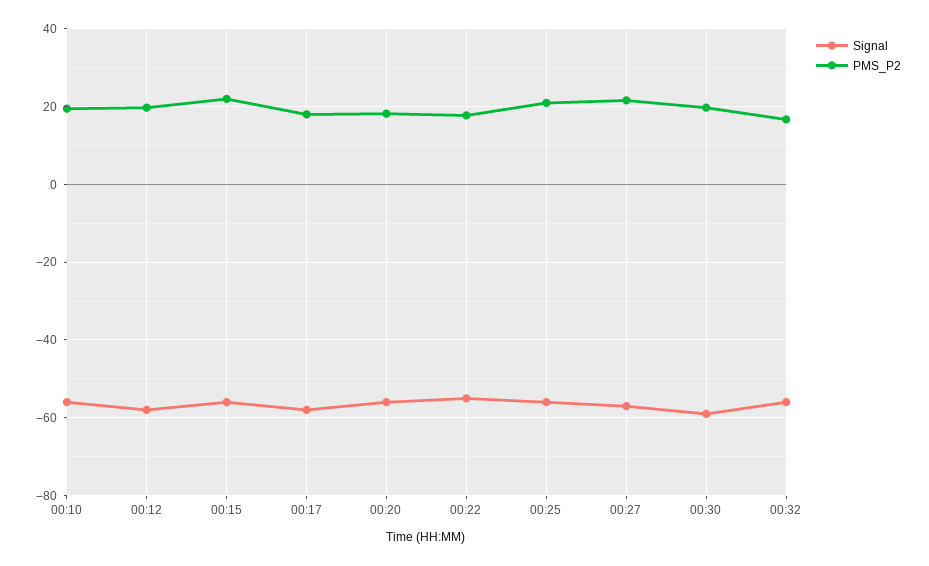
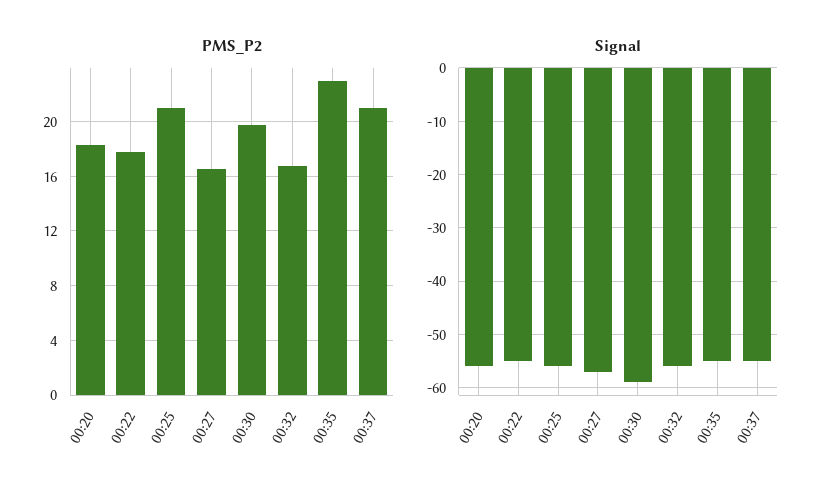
Signal, 00:10: -56 -> none
PMS_P2, 00:10: 20 -> none
Signal, 00:12: -58 -> none
PMS_P2, 00:12: 20 -> none
Signal, 00:15: -56 -> none
PMS_P2, 00:15: 22 -> none
Signal, 00:17: -58 -> none
PMS_P2, 00:17: 18 -> none
PMS_P2, 00:27: 22 -> 16.5
PMS_P2, 00:35: none -> 23
PMS_P2, 00:37: none -> 21
Signal, 00:35: none -> -55
Signal, 00:37: none -> -55

